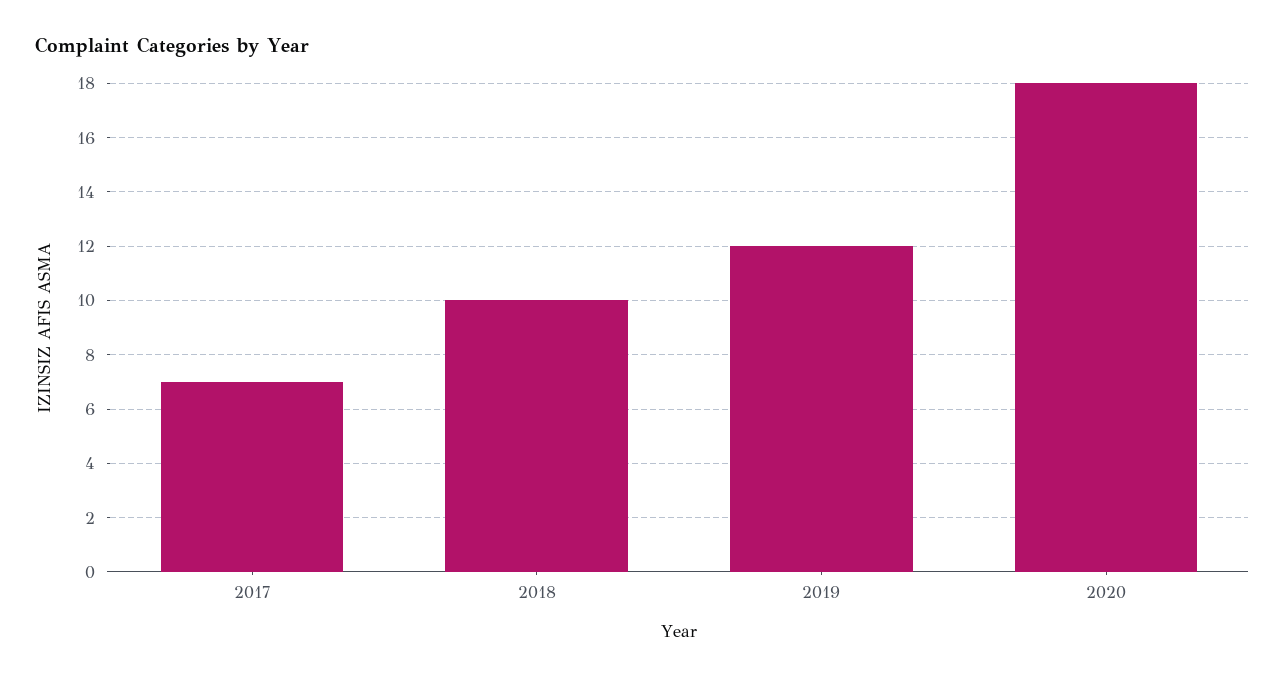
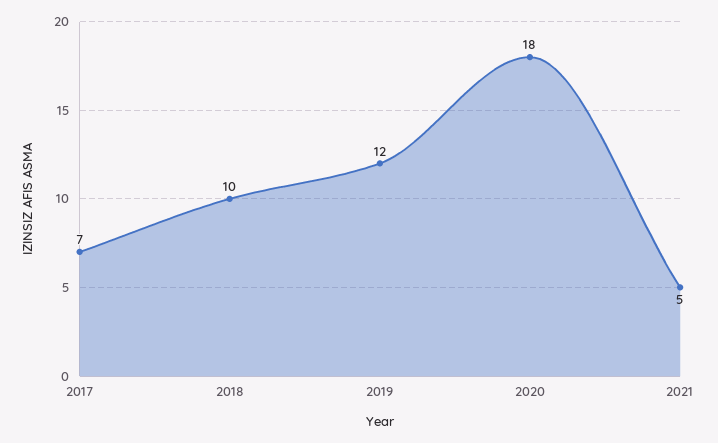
2021: none -> 5

